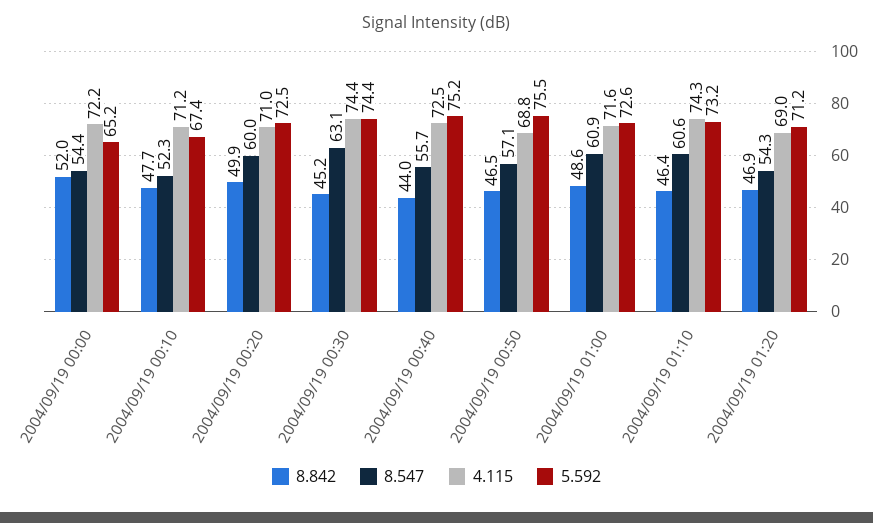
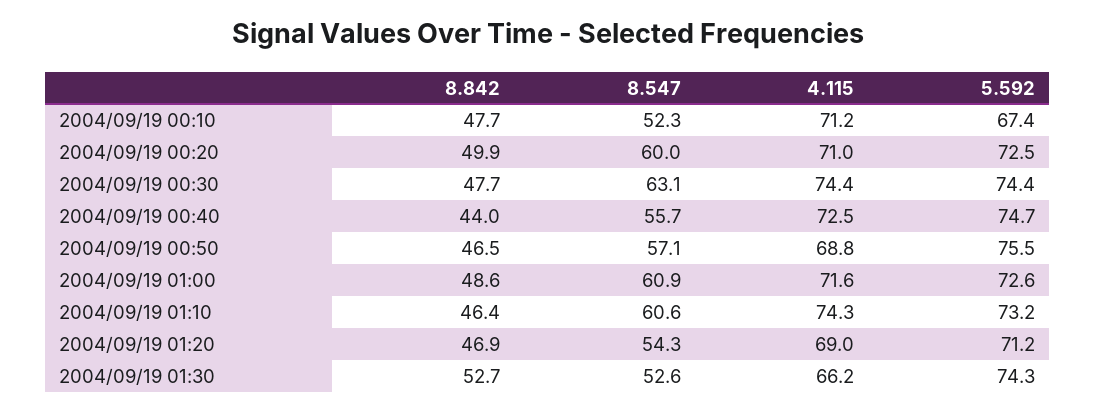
8.842, 2004/09/19 00:00: 52 -> none
8.547, 2004/09/19 00:00: 54.4 -> none
4.115, 2004/09/19 00:00: 72.2 -> none
5.592, 2004/09/19 00:00: 65.2 -> none
8.842, 2004/09/19 00:30: 45.2 -> 47.7
5.592, 2004/09/19 00:40: 75.2 -> 74.7
8.842, 2004/09/19 01:30: none -> 52.7
8.547, 2004/09/19 01:30: none -> 52.6
4.115, 2004/09/19 01:30: none -> 66.2
5.592, 2004/09/19 01:30: none -> 74.3

